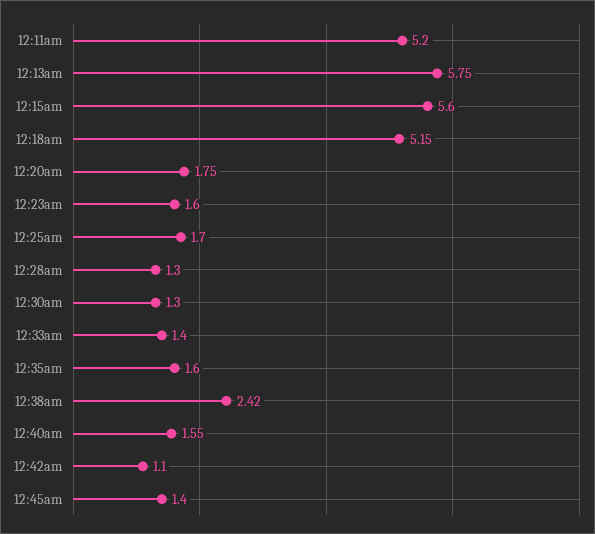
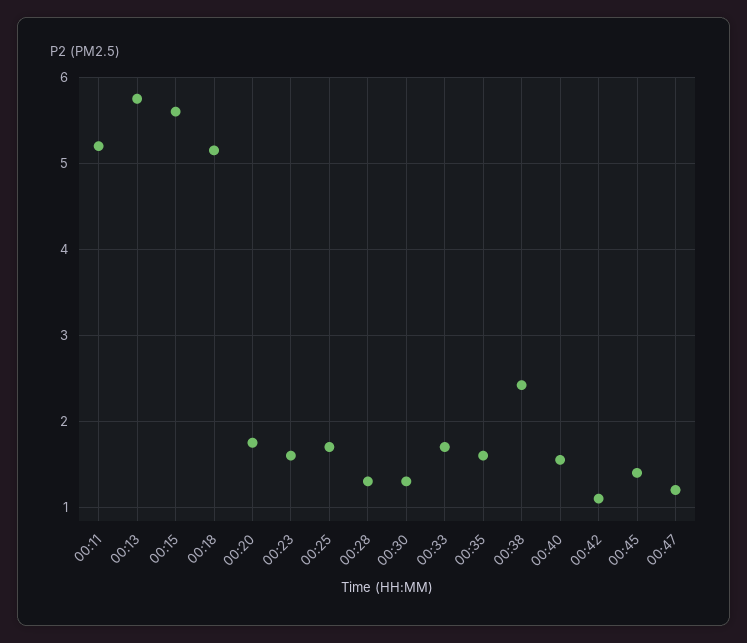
12:33am: 1.4 -> 1.7
00:47: none -> 1.2

